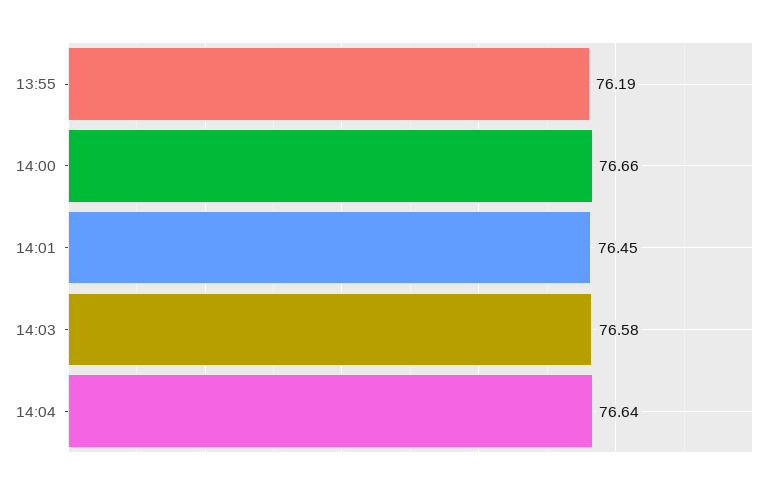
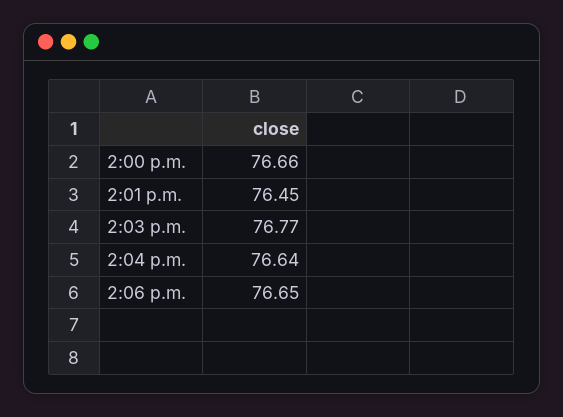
13:55: 76.19 -> none
14:03: 76.58 -> 76.77
2:06 p.m.: none -> 76.65

